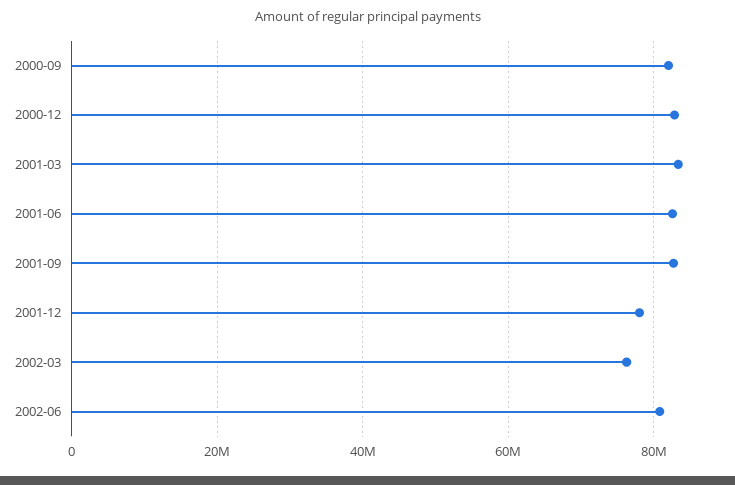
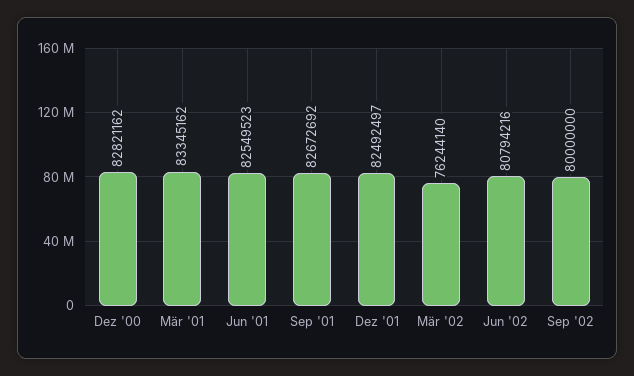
2000-09: 82000000 -> none
2001-12: 78000000 -> 82492497
Sep '02: none -> 80000000

